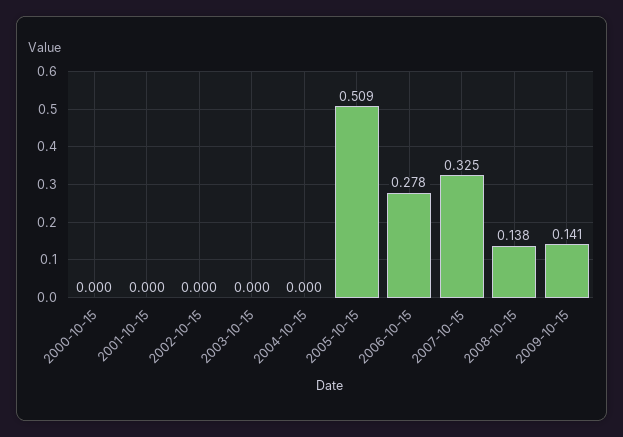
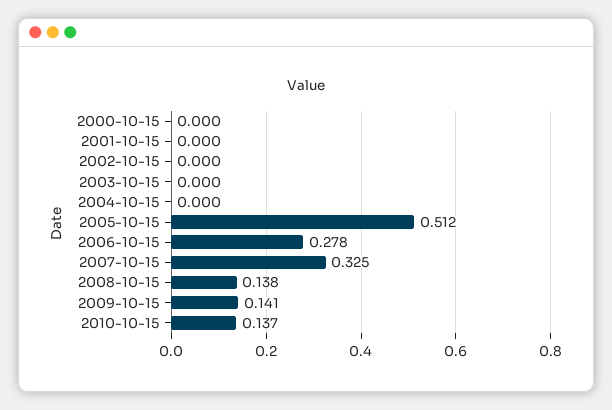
2005-10-15: 0.509 -> 0.512
2010-10-15: none -> 0.137

